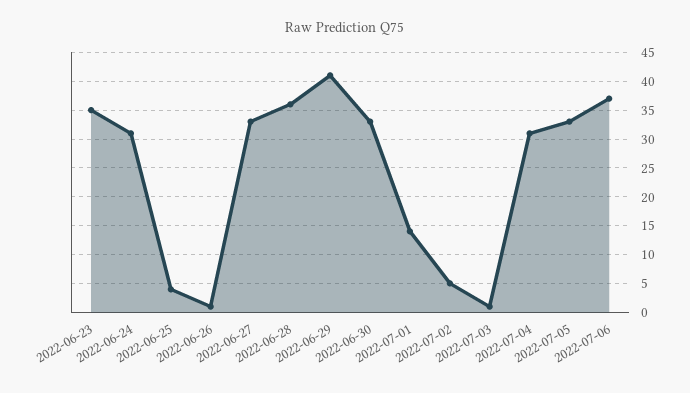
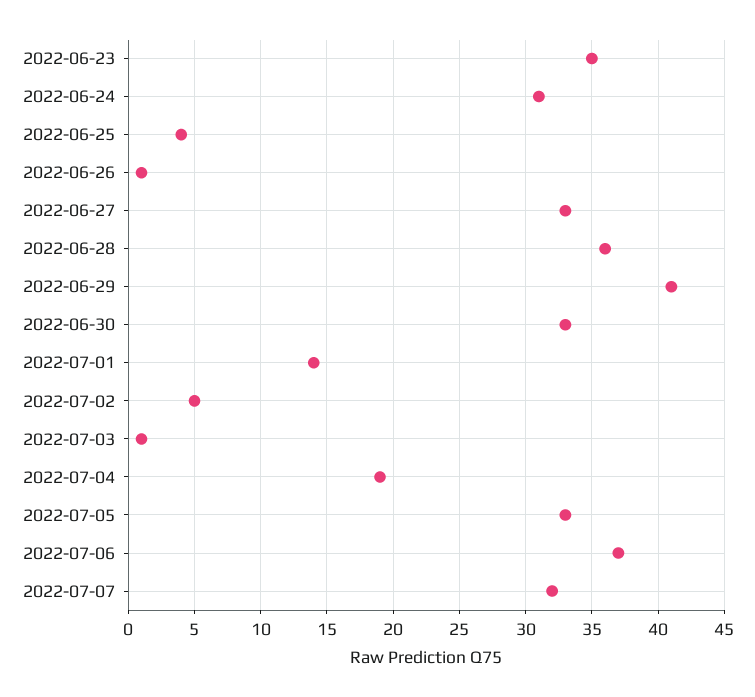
2022-07-04: 30 -> 19
2022-07-07: none -> 32

